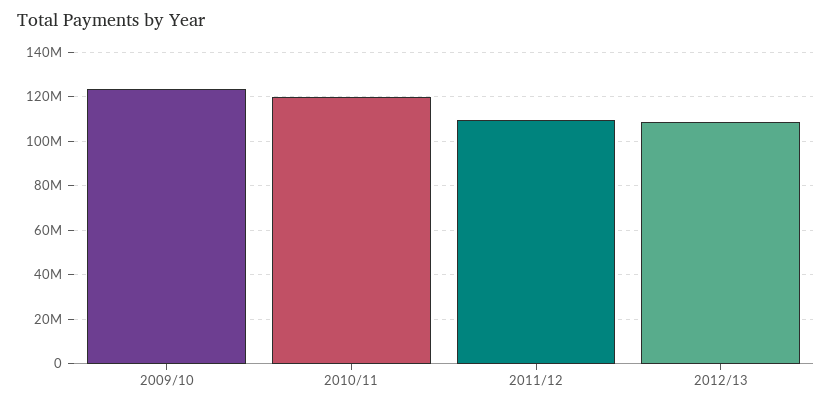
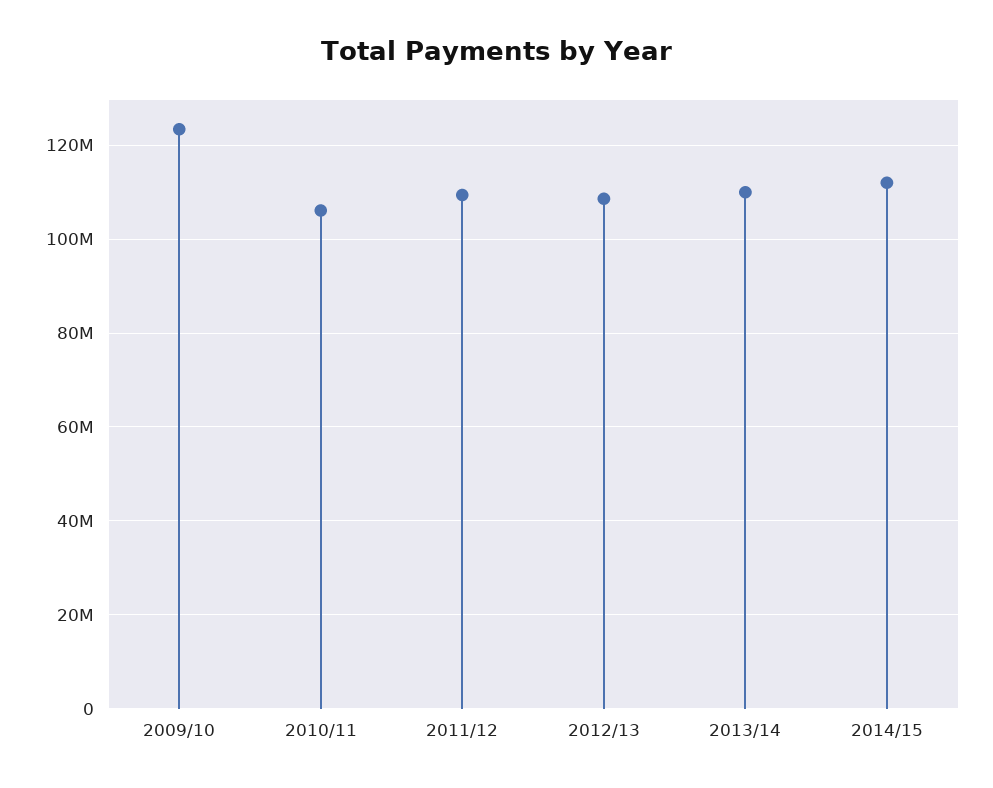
2010/11: 120000000 -> 106000000
2013/14: none -> 110000000
2014/15: none -> 112000000

